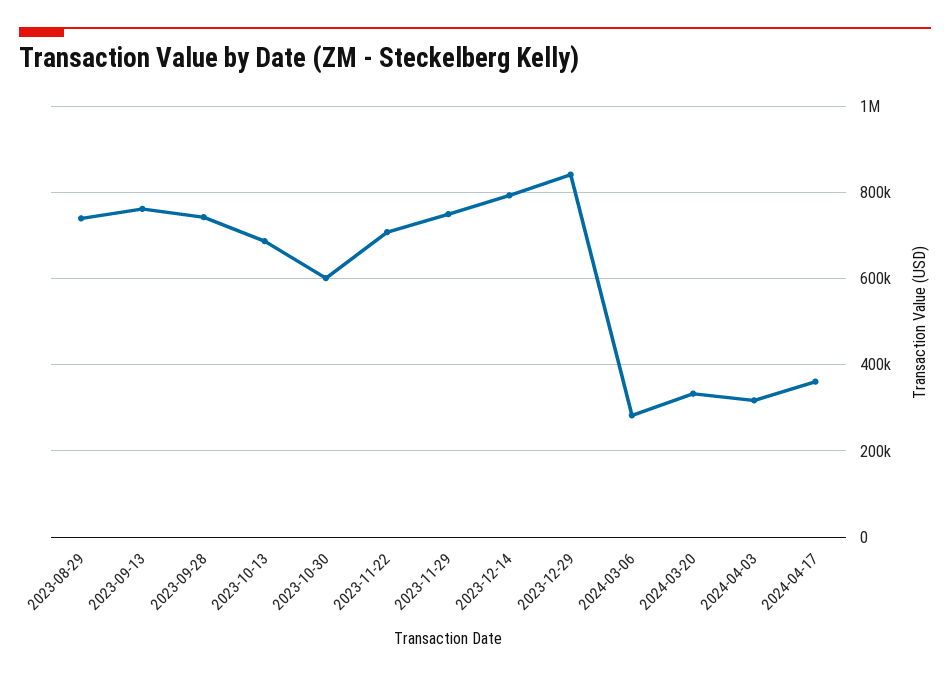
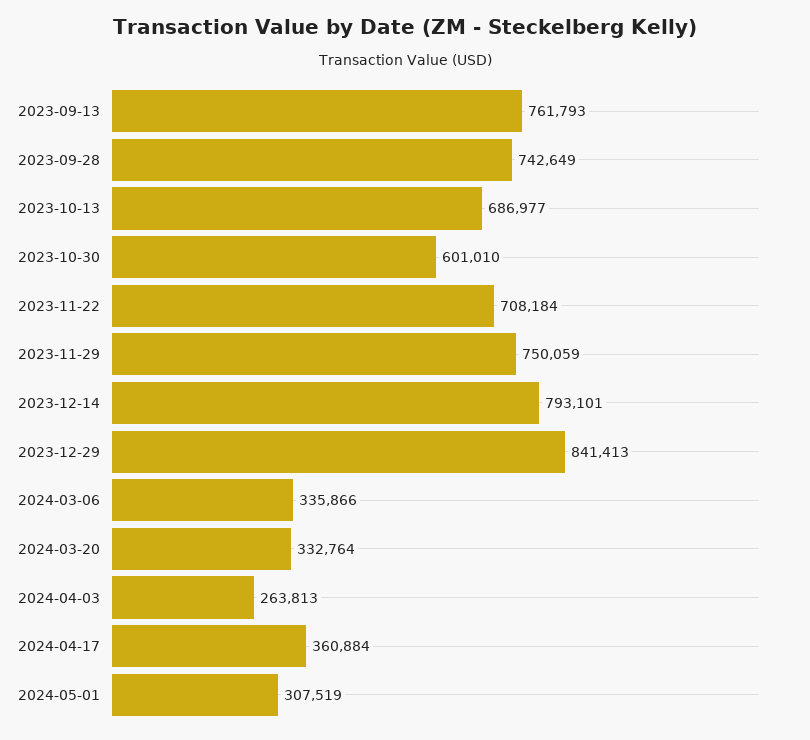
2023-08-29: 740000 -> none
2024-03-06: 280000 -> 335866
2024-04-03: 320000 -> 263813
2024-05-01: none -> 307519

